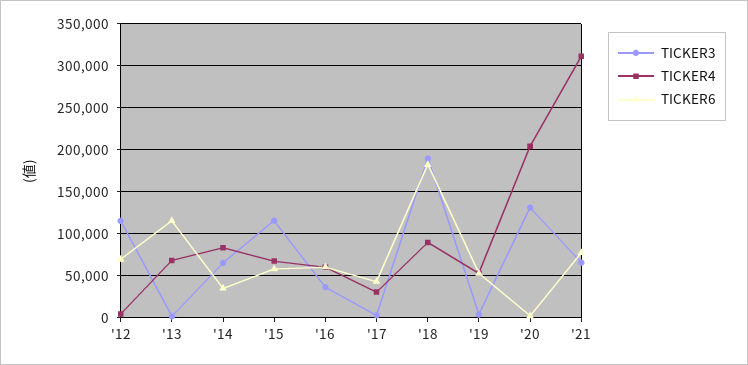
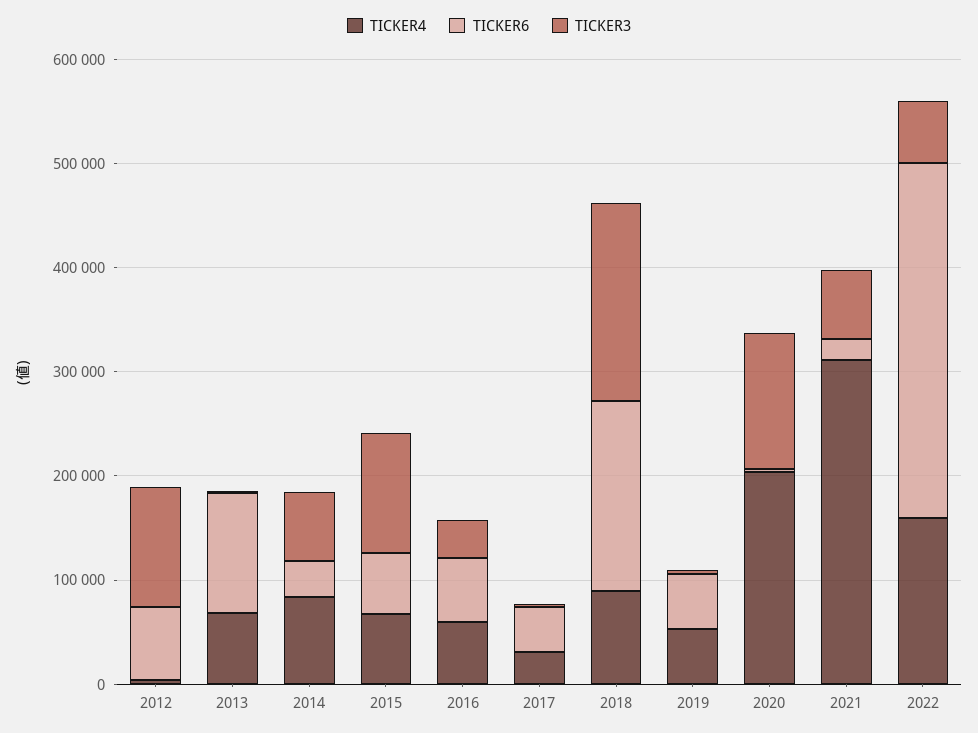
TICKER6, '21: 80000 -> 20000
TICKER4, 2022: none -> 160000
TICKER6, 2022: none -> 340000
TICKER3, 2022: none -> 60000

